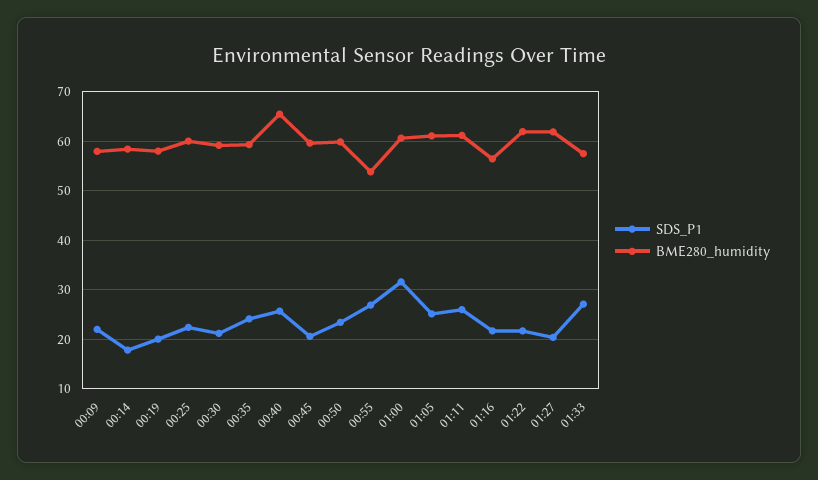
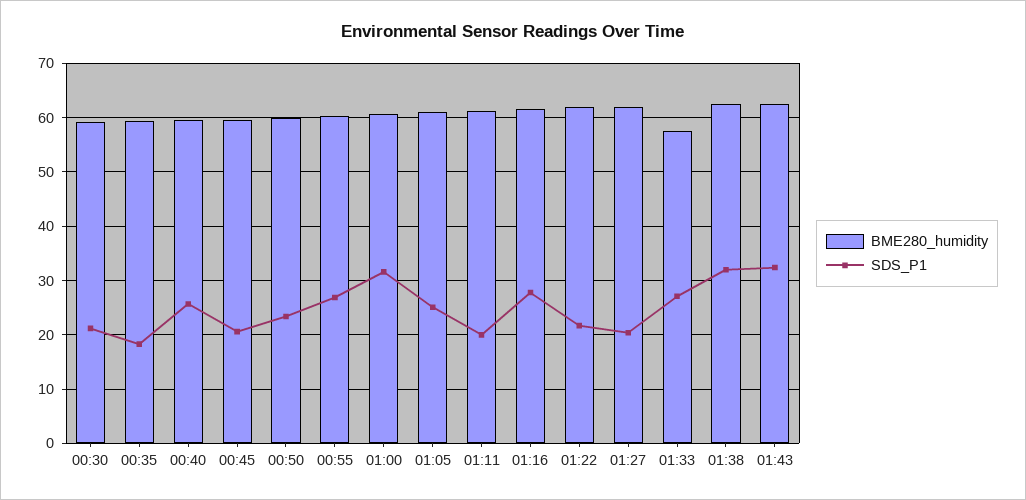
SDS_P1, 00:09: 22 -> none
BME280_humidity, 00:09: 58 -> none
SDS_P1, 00:14: 18 -> none
BME280_humidity, 00:14: 58 -> none
SDS_P1, 00:19: 20 -> none
BME280_humidity, 00:19: 58 -> none
SDS_P1, 00:25: 22 -> none
BME280_humidity, 00:25: 60 -> none
SDS_P1, 00:35: 24 -> 18
BME280_humidity, 00:40: 66 -> 60
BME280_humidity, 00:55: 54 -> 60
SDS_P1, 01:11: 26 -> 20
SDS_P1, 01:16: 22 -> 28
BME280_humidity, 01:16: 56 -> 62
BME280_humidity, 01:38: none -> 62
SDS_P1, 01:38: none -> 32
BME280_humidity, 01:43: none -> 62
SDS_P1, 01:43: none -> 32

